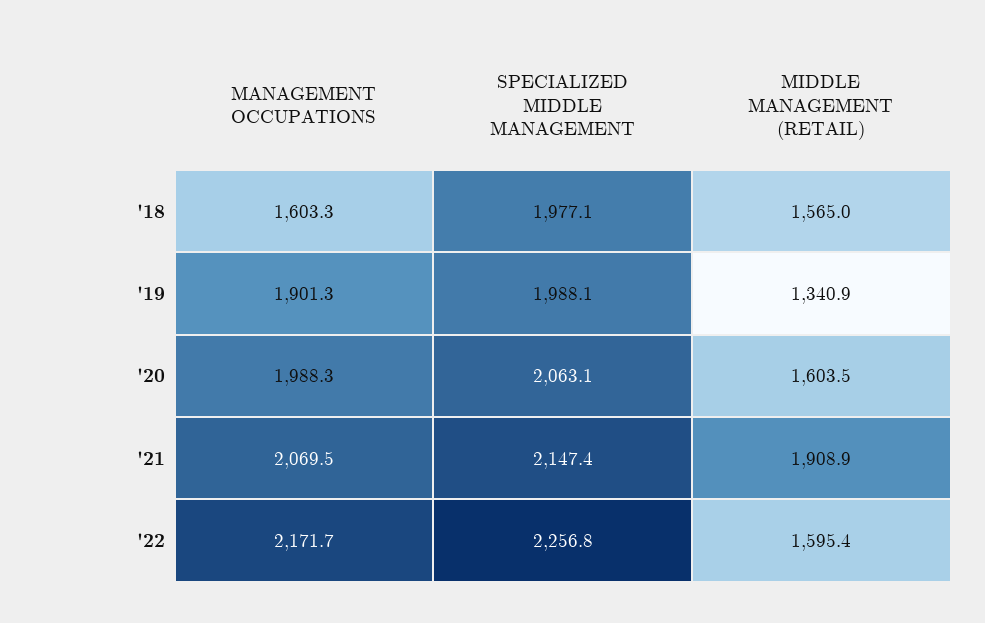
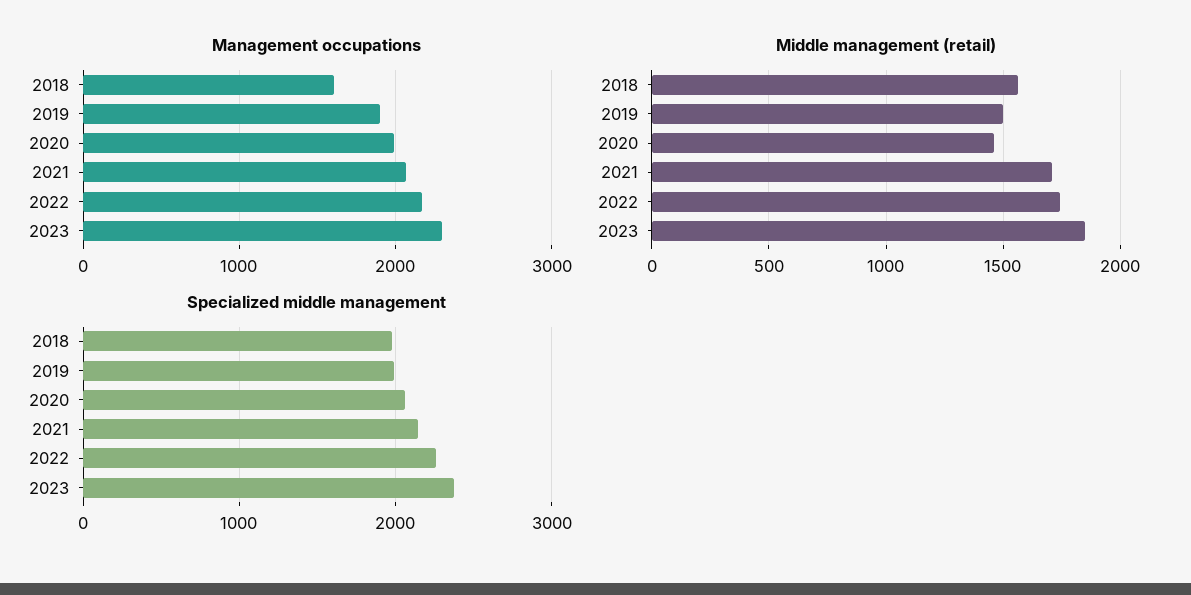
MIDDLE MANAGEMENT (RETAIL), '19: 1340.9 -> 1500
MIDDLE MANAGEMENT (RETAIL), '20: 1603.5 -> 1450
MIDDLE MANAGEMENT (RETAIL), '21: 1908.9 -> 1700
MIDDLE MANAGEMENT (RETAIL), '22: 1595.4 -> 1750
MANAGEMENT OCCUPATIONS, 2023: none -> 2300
MIDDLE MANAGEMENT (RETAIL), 2023: none -> 1850
SPECIALIZED MIDDLE MANAGEMENT, 2023: none -> 2400

